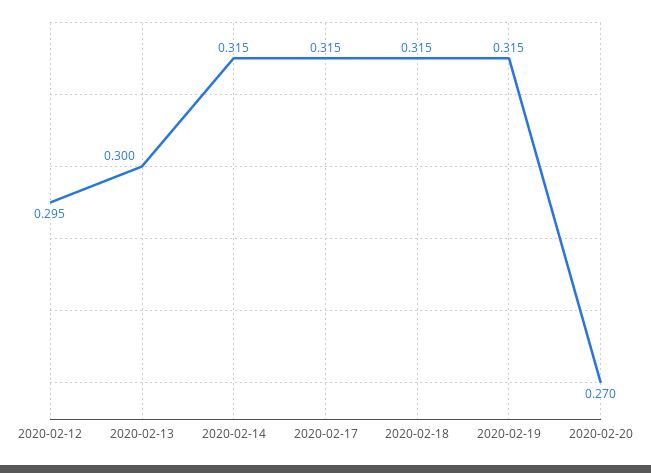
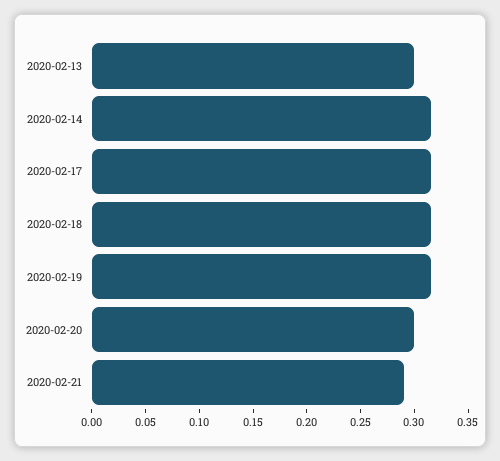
2020-02-12: 0.295 -> none
2020-02-20: 0.27 -> 0.3
2020-02-21: none -> 0.29

